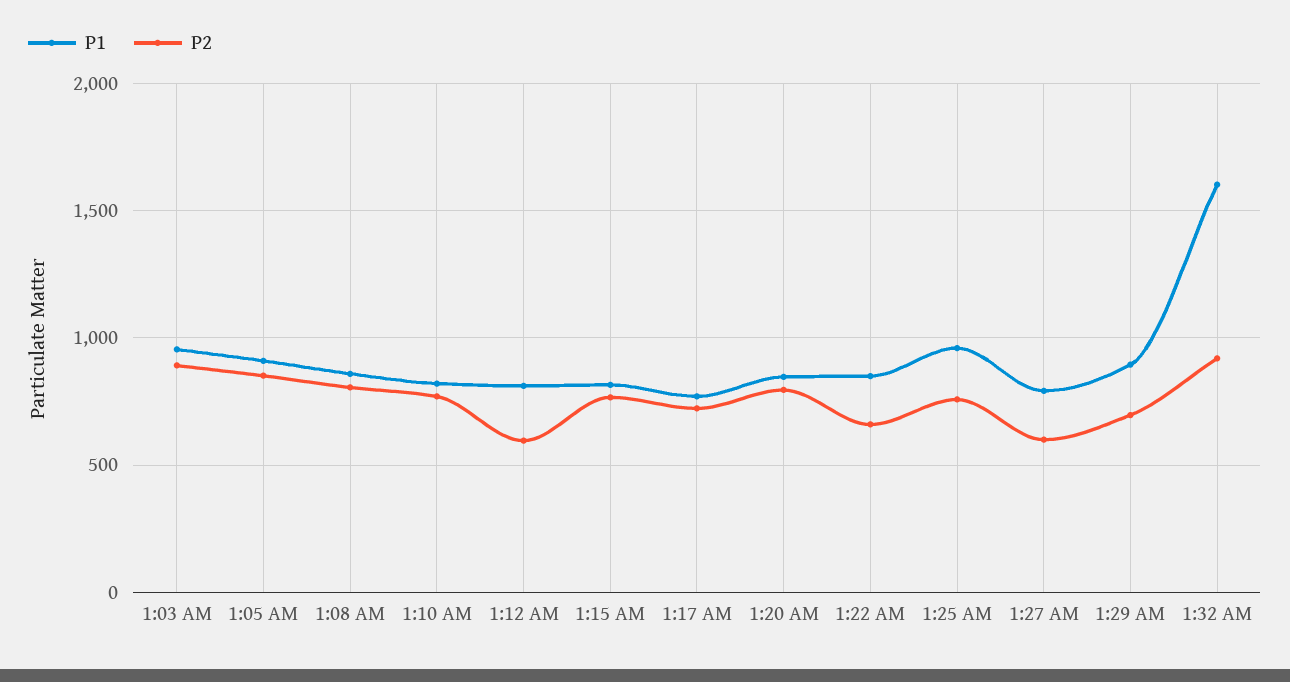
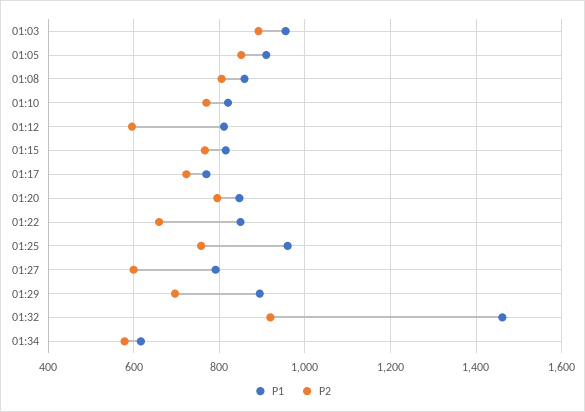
P1, 1:32 AM: 1600 -> 1460
P1, 01:34: none -> 620
P2, 01:34: none -> 580

